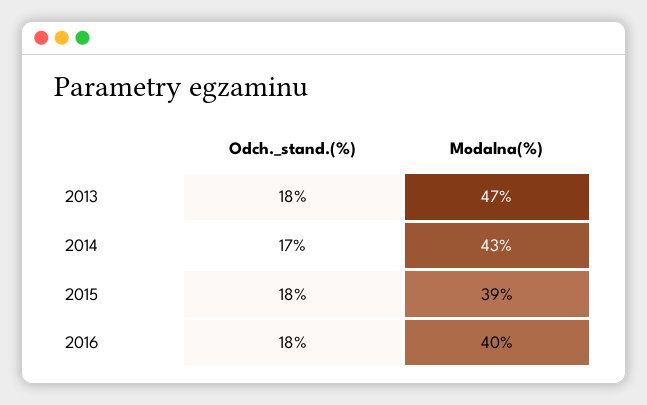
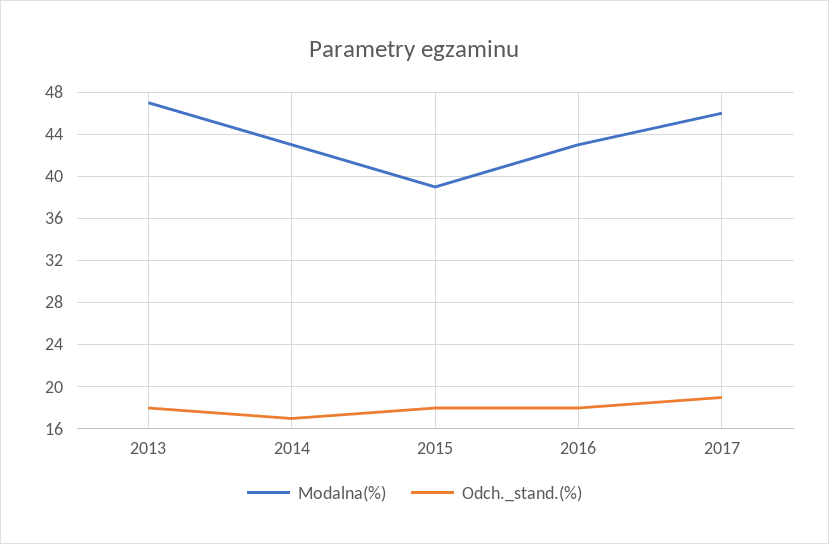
Modalna(%), 2016: 40 -> 43
Modalna(%), 2017: none -> 46
Odch._stand.(%), 2017: none -> 19

